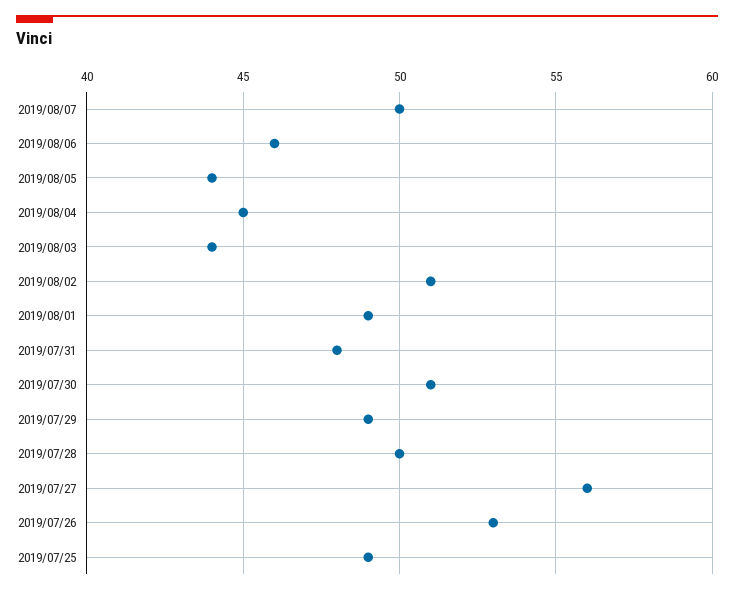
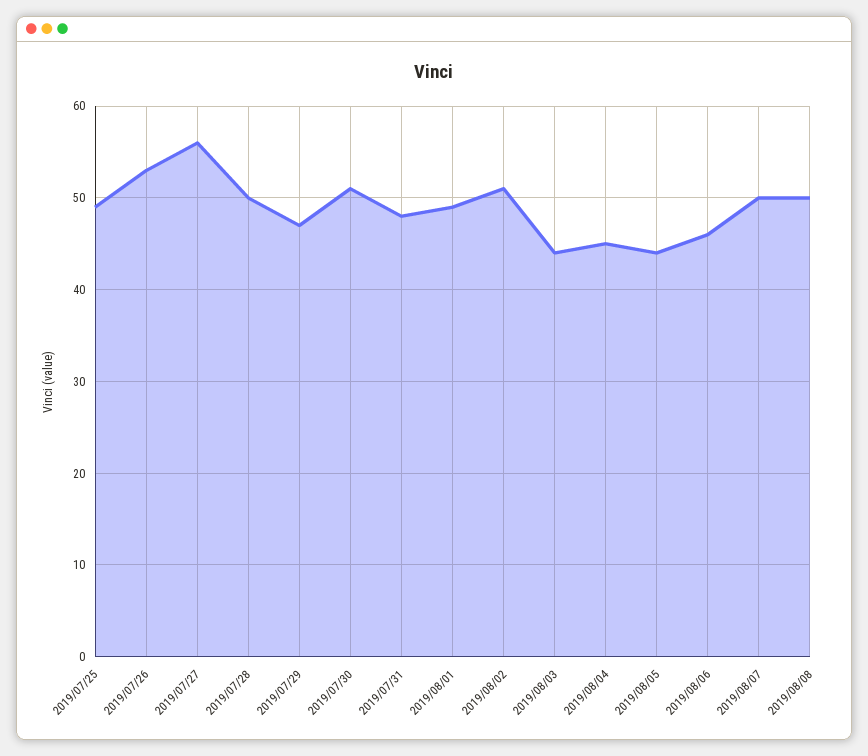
2019/07/29: 49 -> 47
2019/08/08: none -> 50

